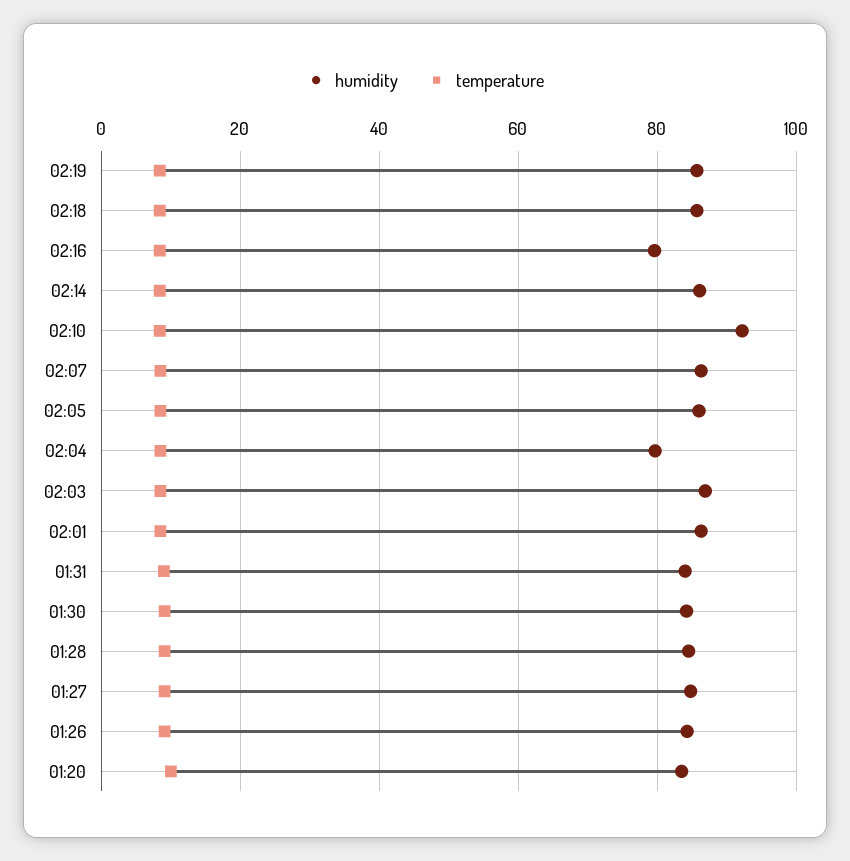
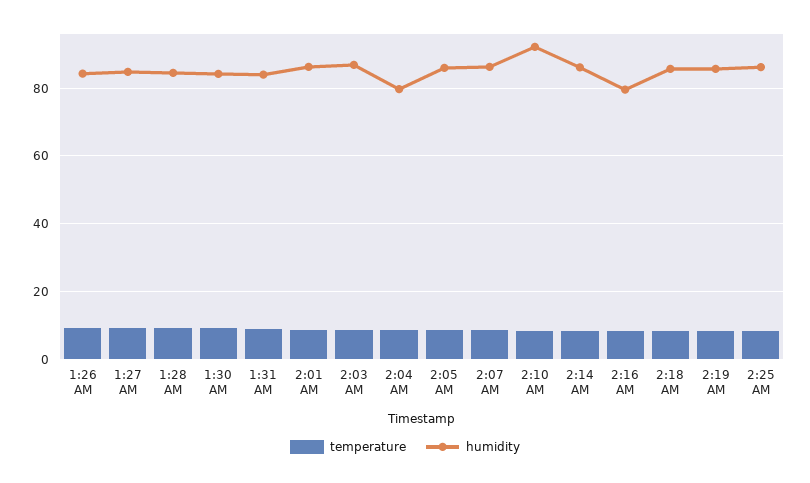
humidity, 01:20: 84 -> none
temperature, 01:20: 10 -> none
temperature, 2:25 AM: none -> 8
humidity, 2:25 AM: none -> 86

